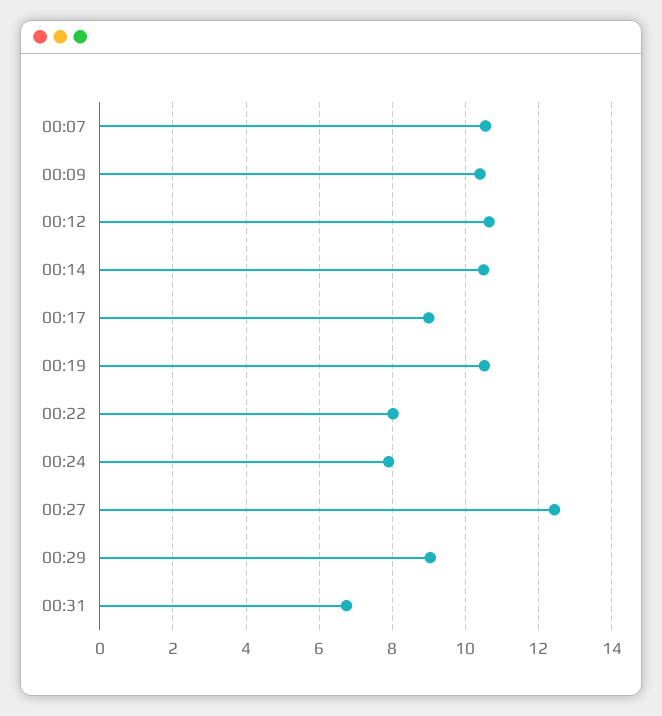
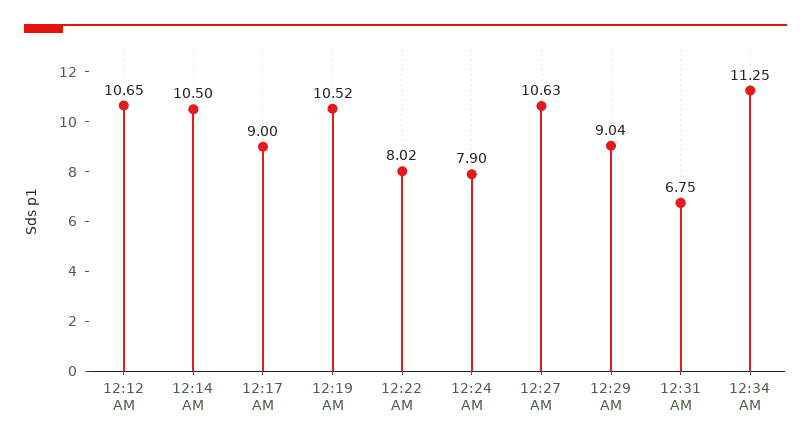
00:07: 10.6 -> none
00:09: 10.4 -> none
00:27: 12.4 -> 10.63
12:34 AM: none -> 11.25

